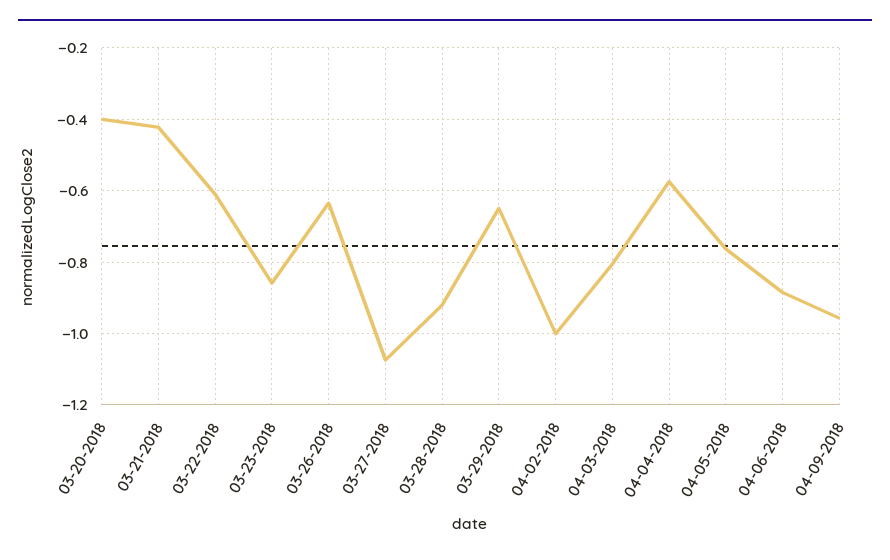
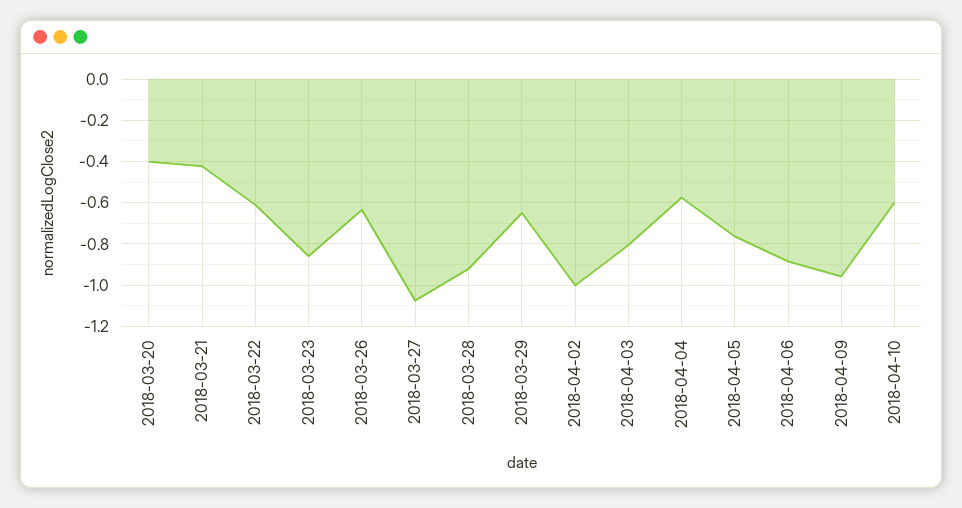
2018-04-10: none -> -0.6

